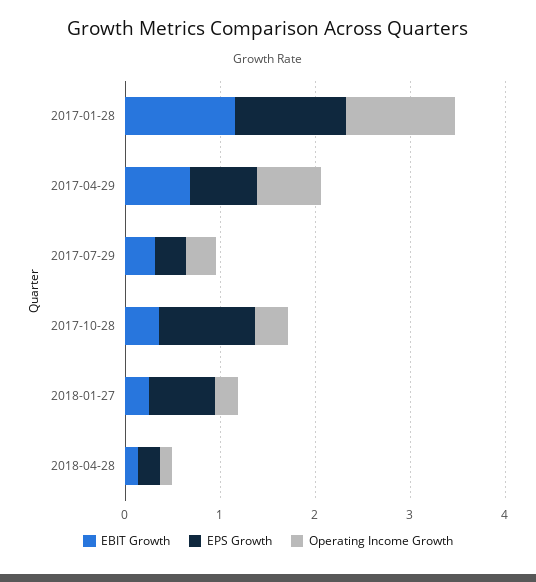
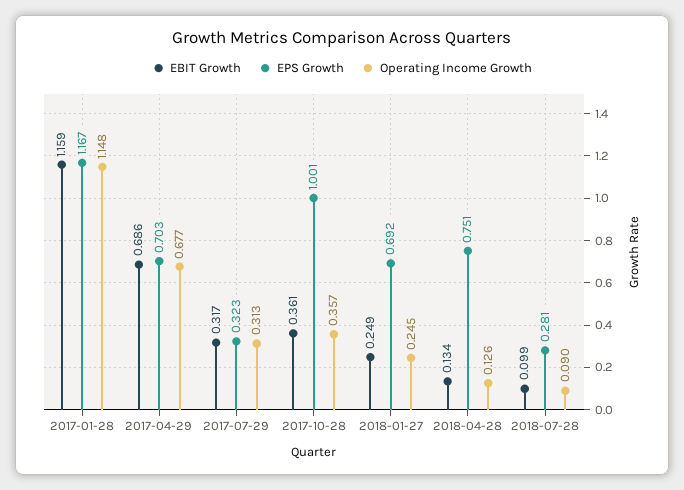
EPS Growth, 2018-04-28: 0.2 -> 0.751
EBIT Growth, 2018-07-28: none -> 0.099
EPS Growth, 2018-07-28: none -> 0.281
Operating Income Growth, 2018-07-28: none -> 0.09

